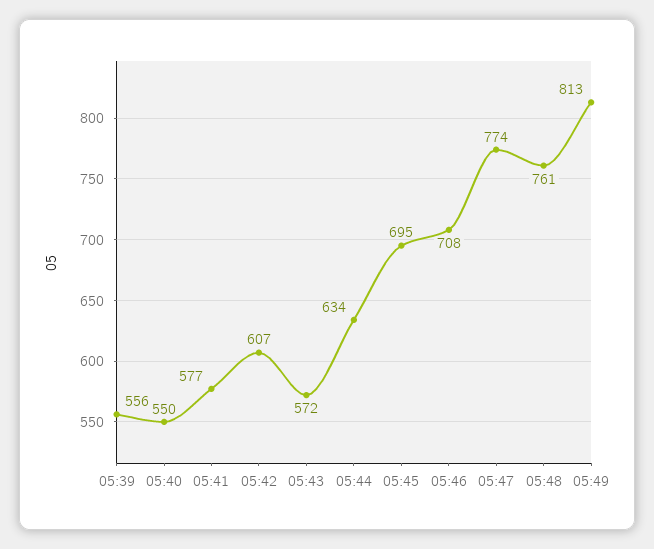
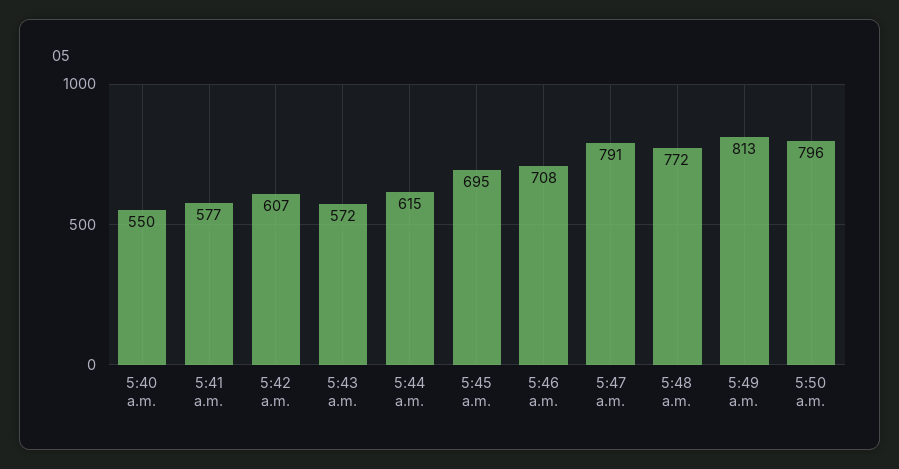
05:39: 556 -> none
05:44: 634 -> 615
05:47: 774 -> 791
05:48: 761 -> 772
5:50 a.m.: none -> 796

